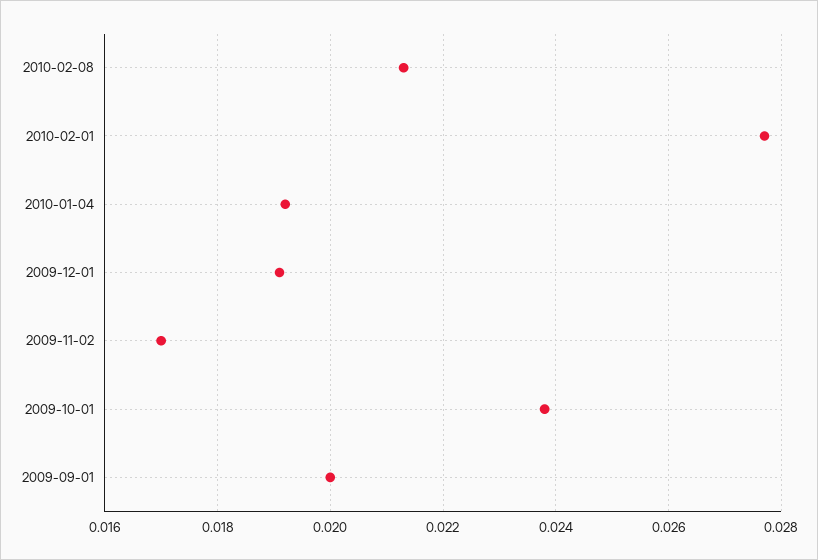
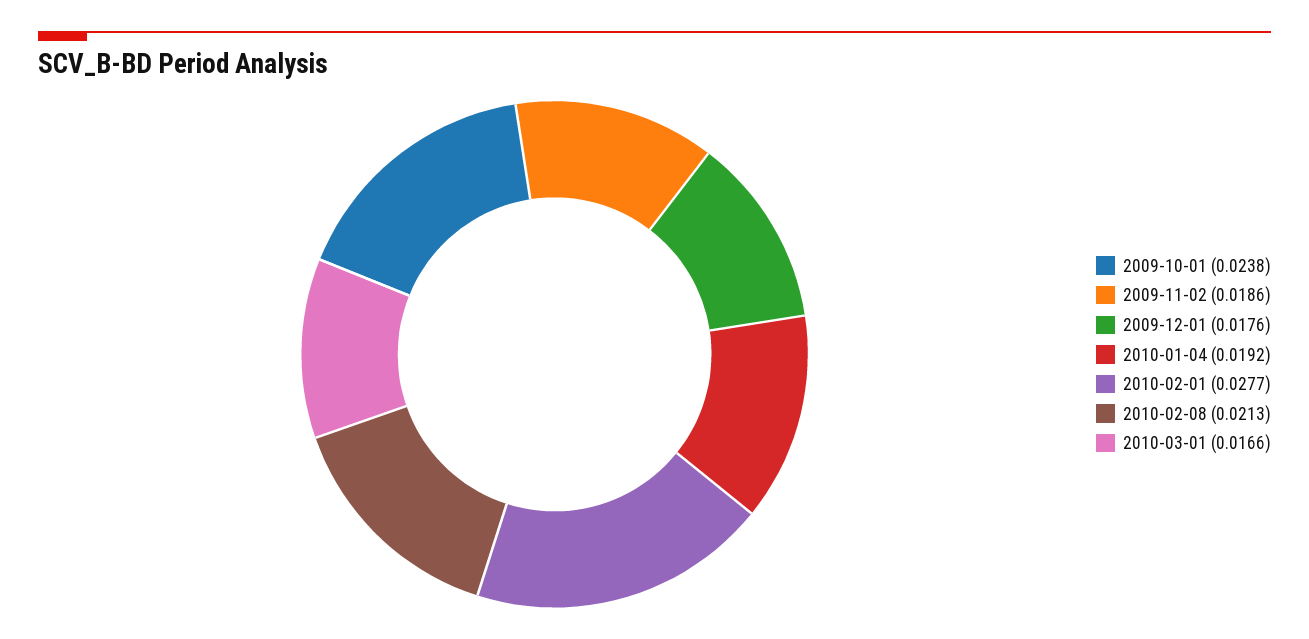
2009-12-01: 0.019 -> 0.0176
2009-11-02: 0.017 -> 0.0186
2009-09-01: 0.02 -> none
2010-03-01: none -> 0.0166

